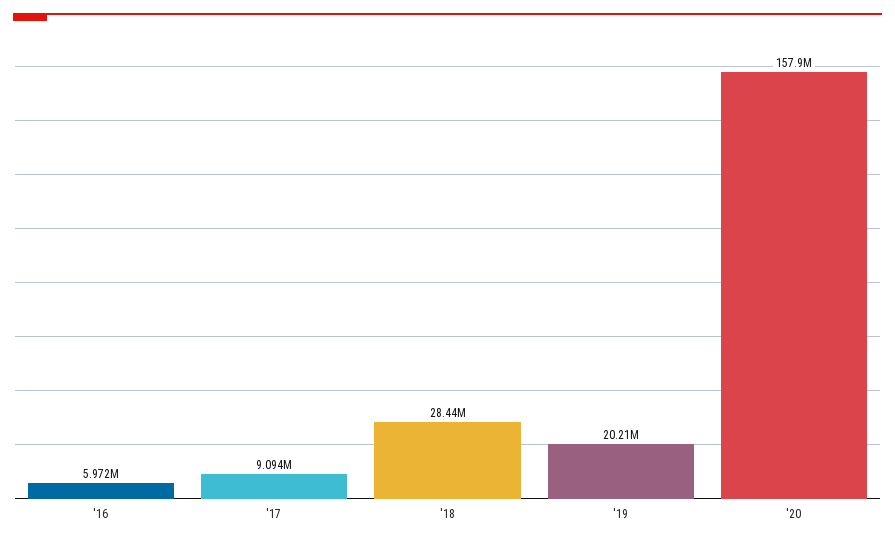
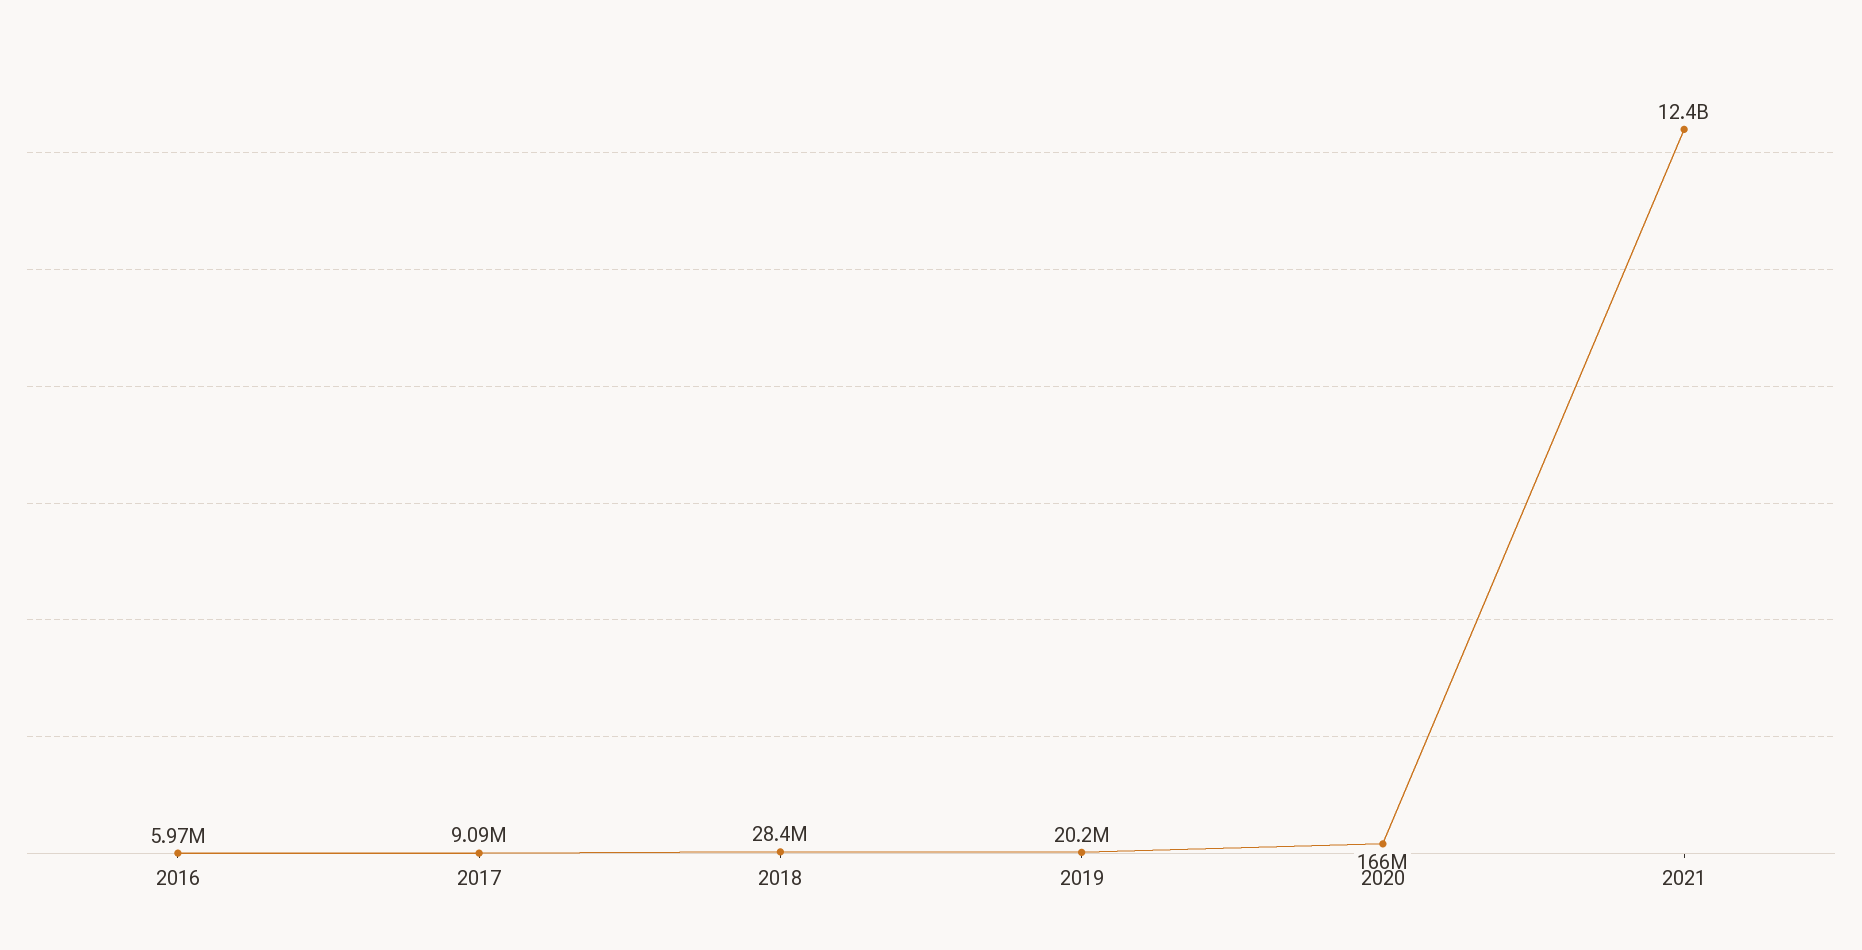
'20: 157900000 -> 166000000
2021: none -> 12400000000

